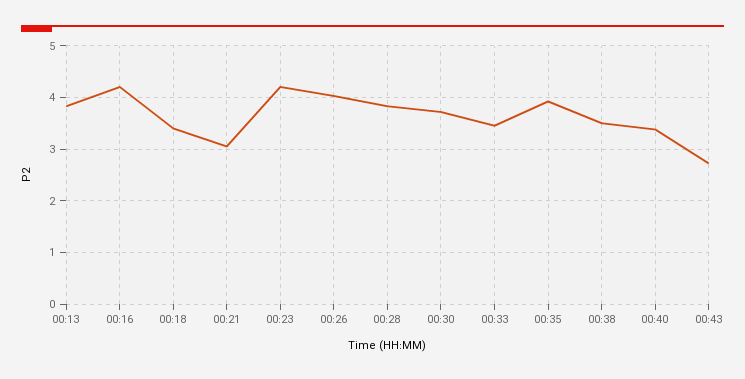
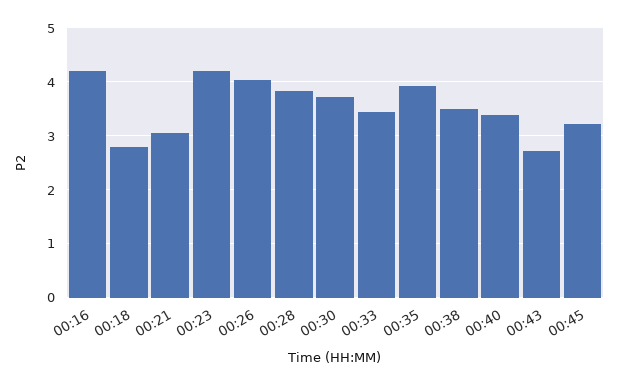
00:13: 3.8 -> none
00:18: 3.4 -> 2.8
00:45: none -> 3.2

